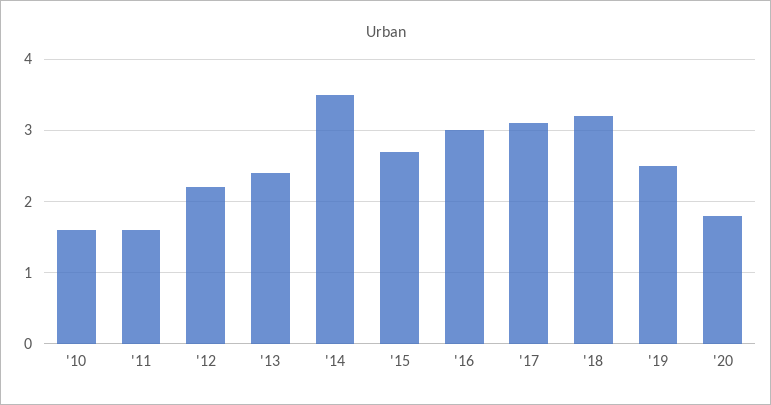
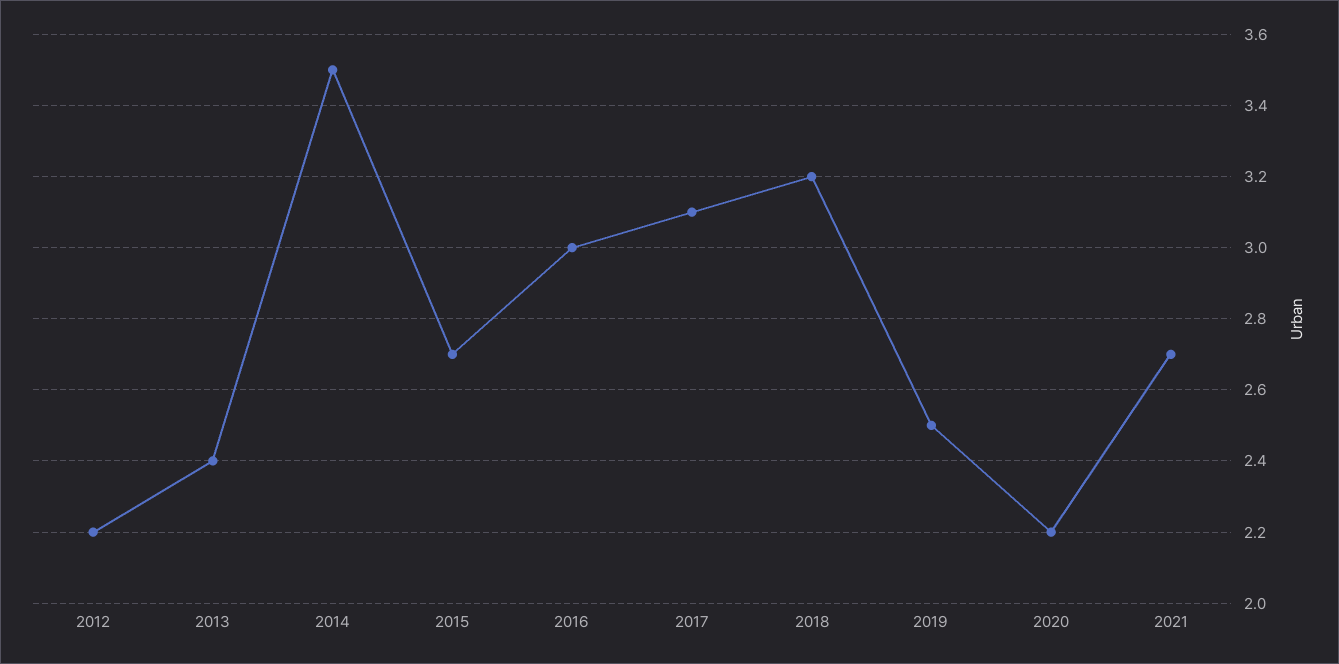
'10: 1.6 -> none
'11: 1.6 -> none
'20: 1.8 -> 2.2
2021: none -> 2.7

